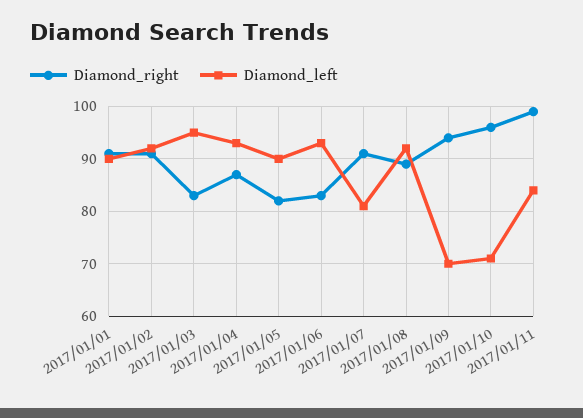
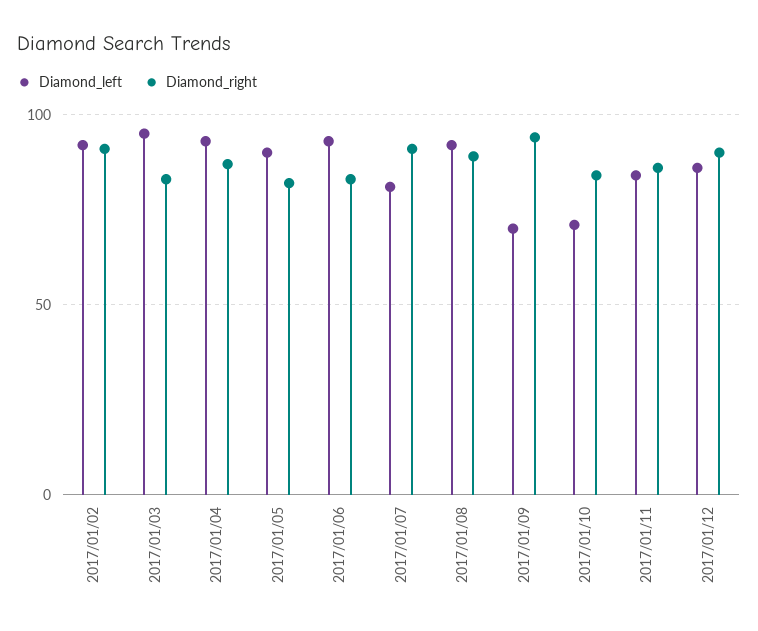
Diamond_right, 2017/01/01: 90 -> none
Diamond_left, 2017/01/01: 90 -> none
Diamond_right, 2017/01/10: 95 -> 85
Diamond_right, 2017/01/11: 100 -> 85
Diamond_left, 2017/01/12: none -> 85
Diamond_right, 2017/01/12: none -> 90

